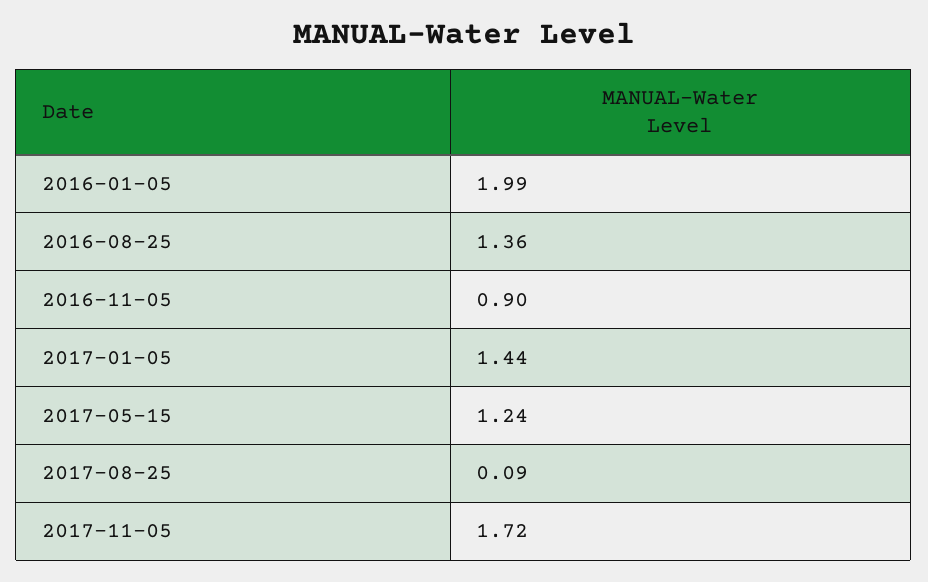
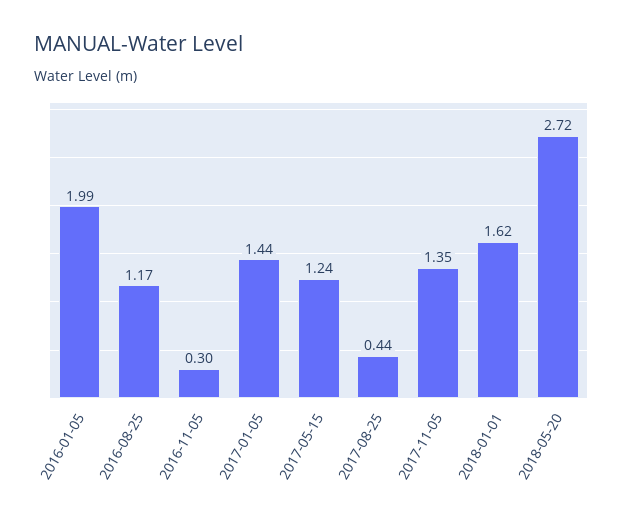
2016-08-25: 1.36 -> 1.17
2016-11-05: 0.9 -> 0.3
2017-08-25: 0.09 -> 0.44
2017-11-05: 1.72 -> 1.35
2018-01-01: none -> 1.62
2018-05-20: none -> 2.72

